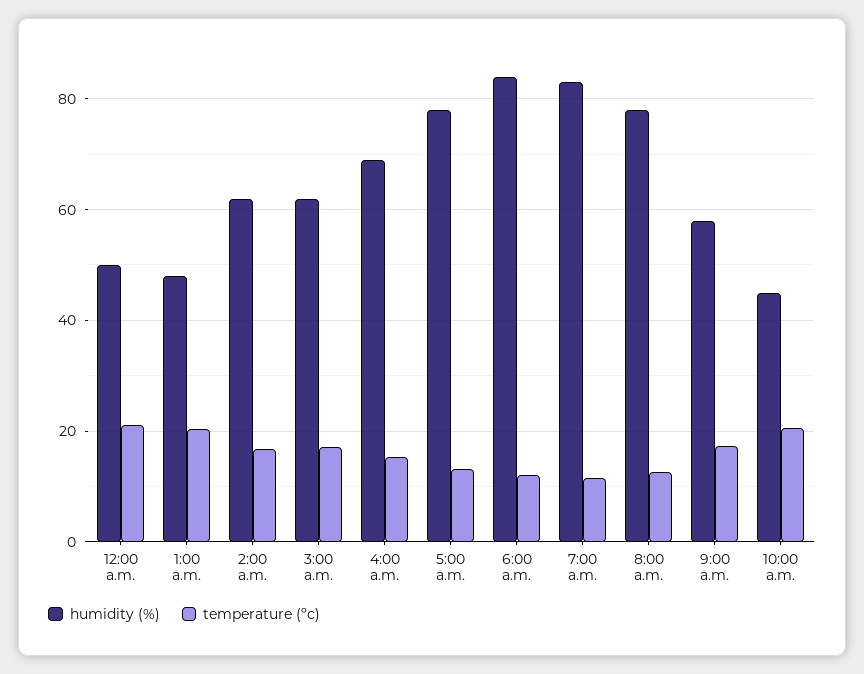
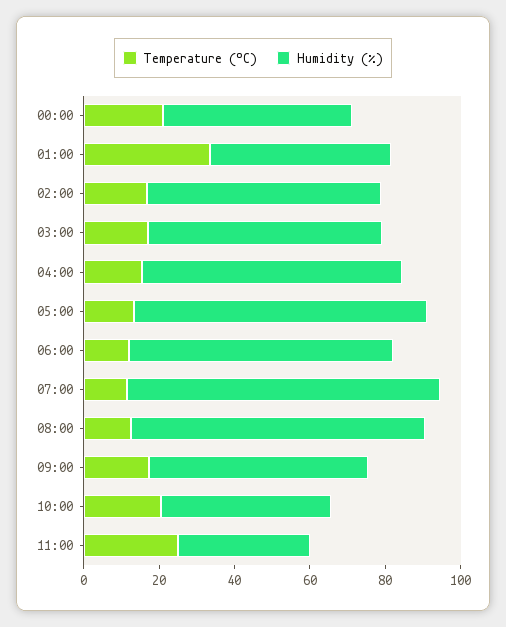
temperature (ºc), 1:00 a.m.: 20 -> 35
humidity (%), 6:00 a.m.: 84 -> 70
temperature (ºc), 11:00: none -> 25
humidity (%), 11:00: none -> 35

